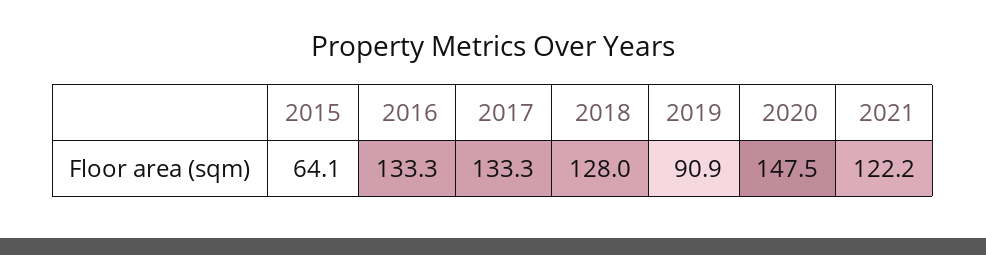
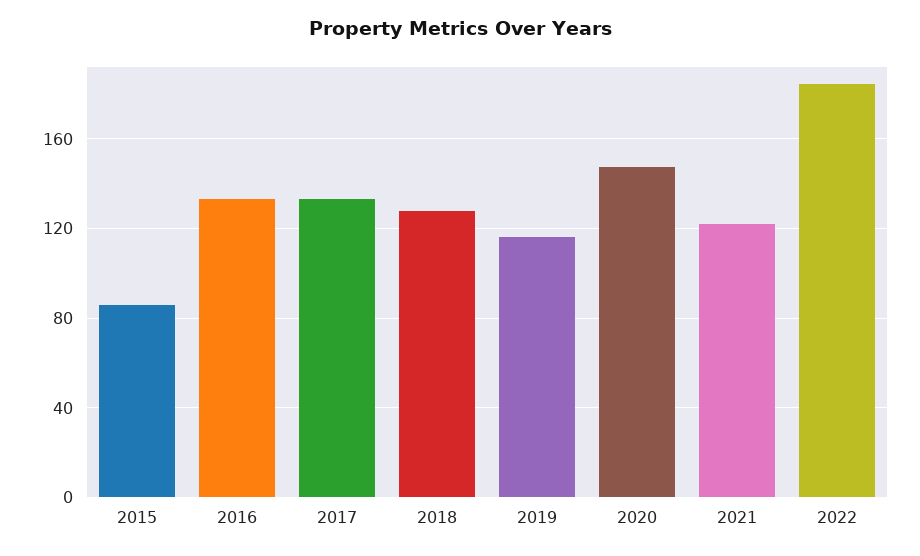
2015: 64.1 -> 85
2019: 90.9 -> 115
2022: none -> 185

